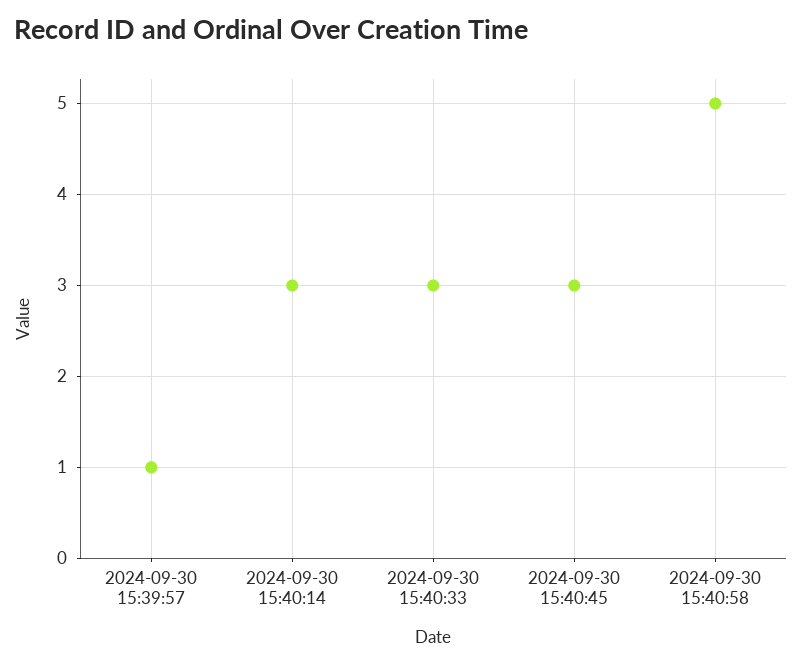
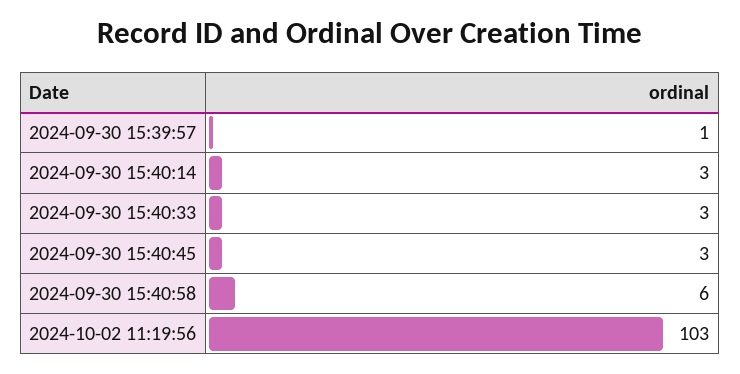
2024-09-30 15:40:58: 5 -> 6
2024-10-02 11:19:56: none -> 103

